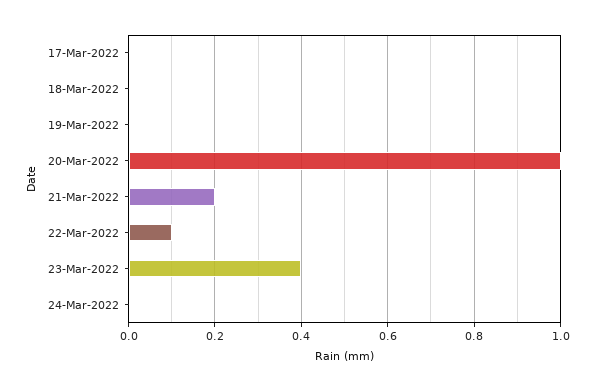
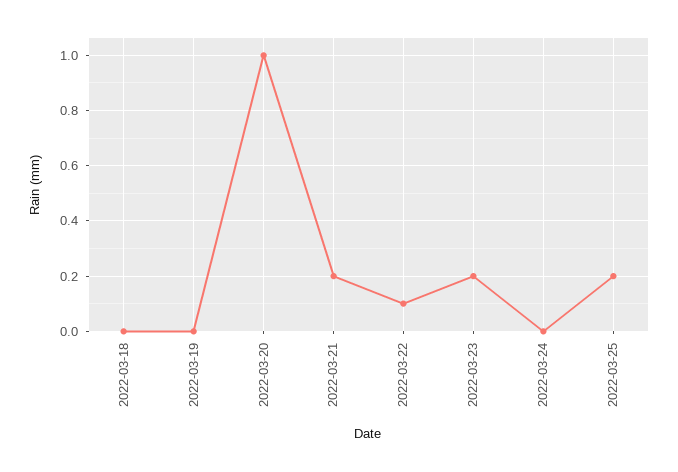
17-Mar-2022: 0 -> none
23-Mar-2022: 0.4 -> 0.2
2022-03-25: none -> 0.2

